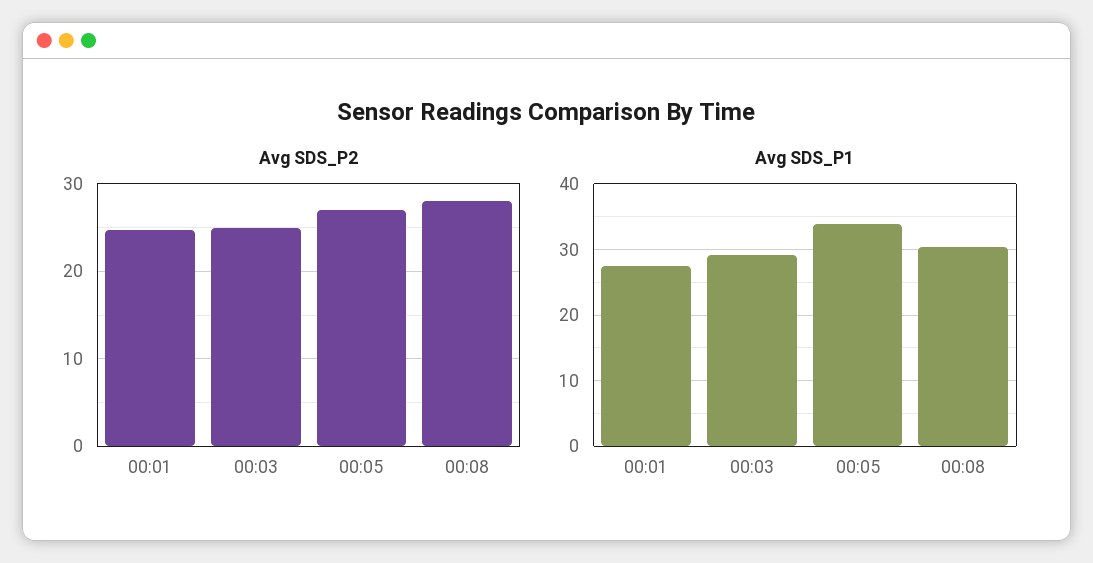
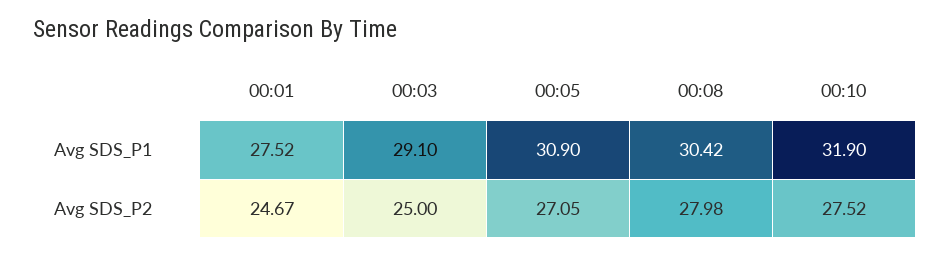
Avg SDS_P1, 00:05: 34 -> 30.9
Avg SDS_P1, 00:10: none -> 31.9
Avg SDS_P2, 00:10: none -> 27.52

